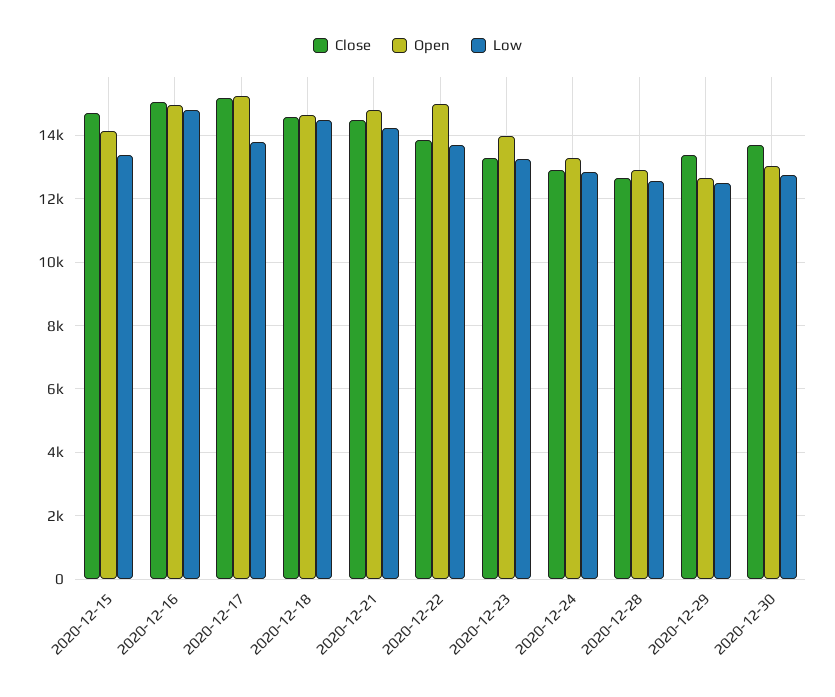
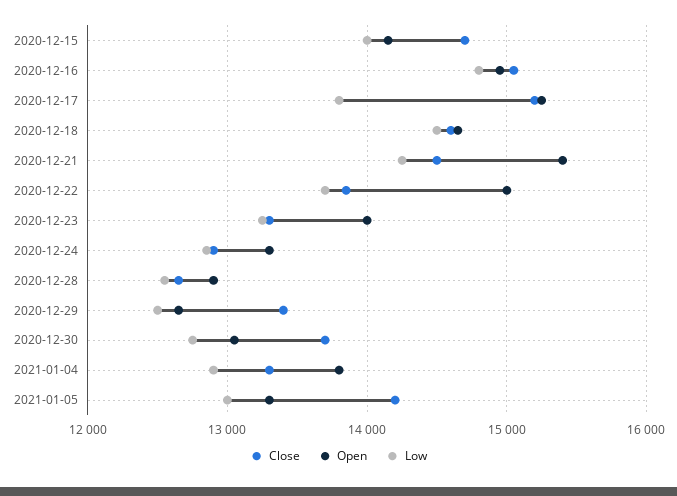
Low, 2020-12-15: 13400 -> 14000
Open, 2020-12-21: 14800 -> 15400
Close, 2021-01-04: none -> 13300
Open, 2021-01-04: none -> 13800
Low, 2021-01-04: none -> 12900
Close, 2021-01-05: none -> 14200
Open, 2021-01-05: none -> 13300
Low, 2021-01-05: none -> 13000

